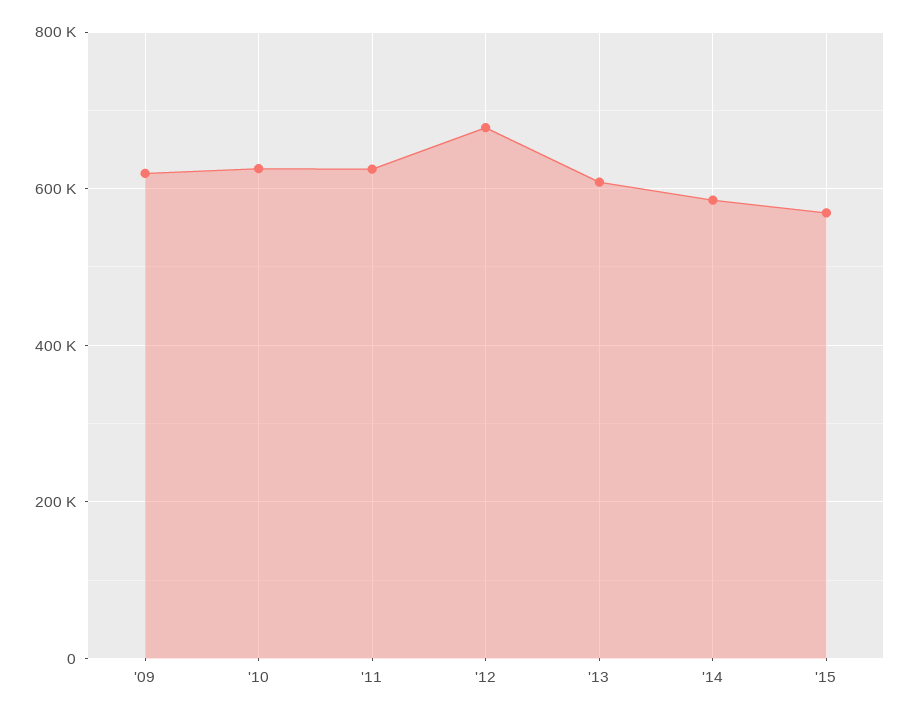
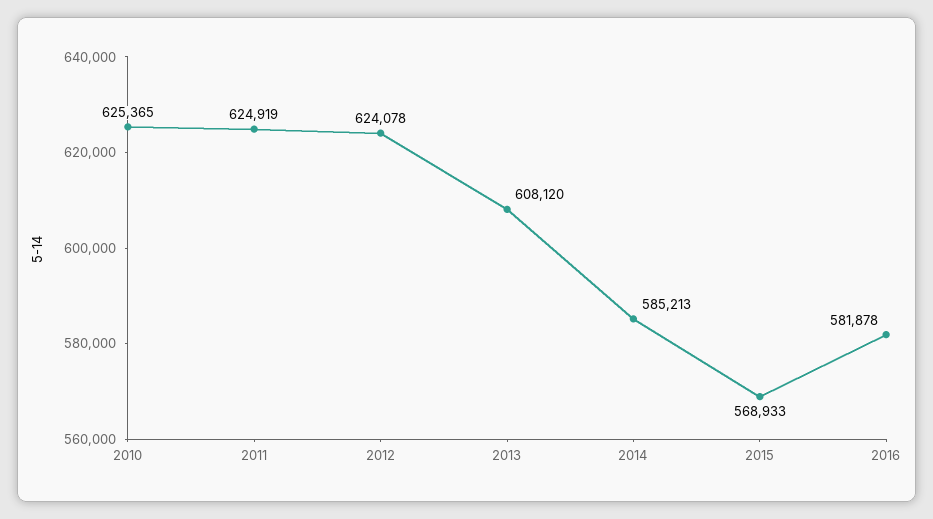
'09: 620000 -> none
'12: 680000 -> 624078
2016: none -> 581878

